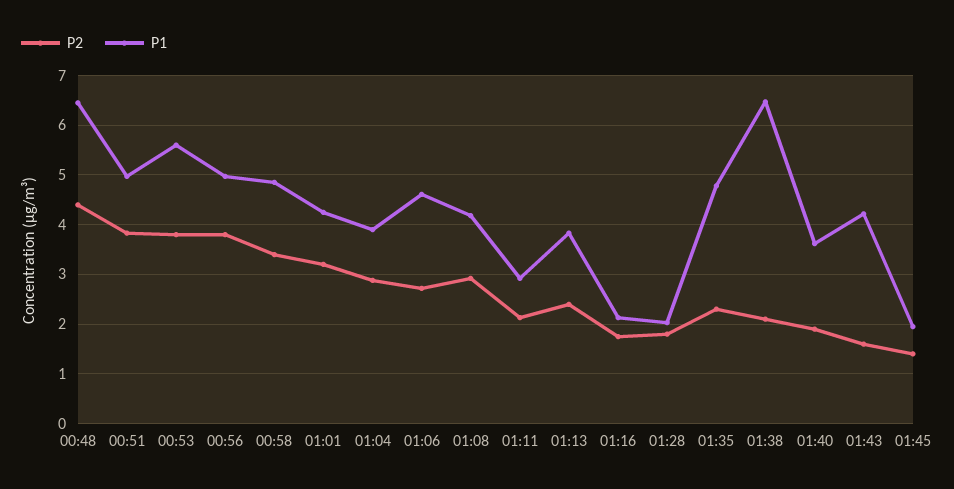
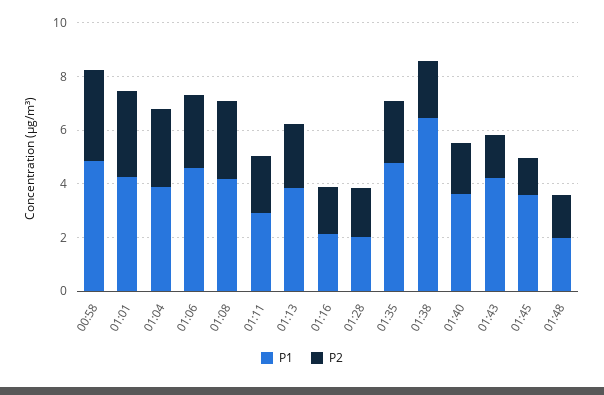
P2, 00:48: 4.4 -> none
P1, 00:48: 6.4 -> none
P2, 00:51: 3.8 -> none
P1, 00:51: 5 -> none
P2, 00:53: 3.8 -> none
P1, 00:53: 5.6 -> none
P2, 00:56: 3.8 -> none
P1, 00:56: 5 -> none
P1, 01:45: 2 -> 3.5
P1, 01:48: none -> 2
P2, 01:48: none -> 1.5

